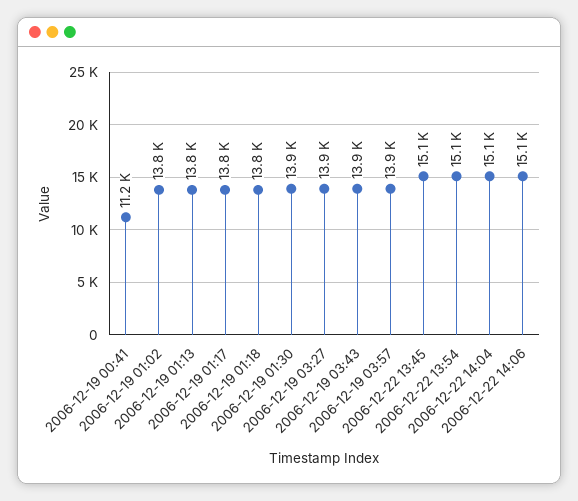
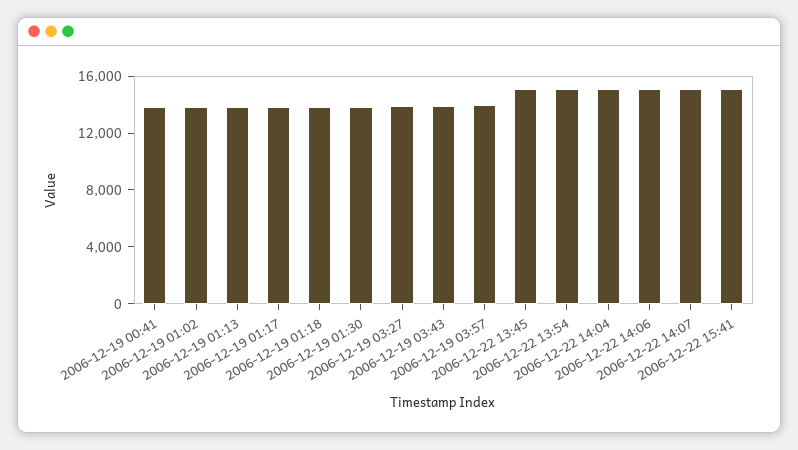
2006-12-19 00:41: 11200 -> 14000
2006-12-22 14:07: none -> 15000
2006-12-22 15:41: none -> 15000

